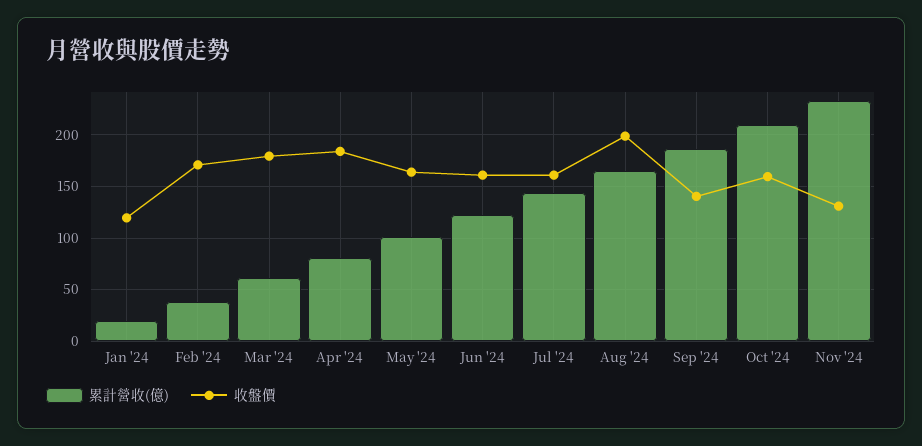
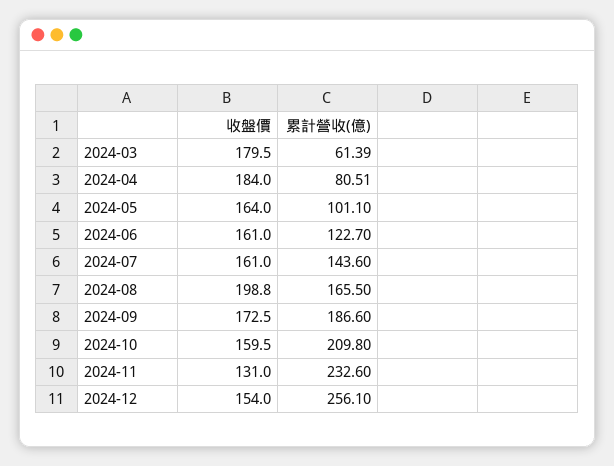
累計營收(億), Jan '24: 20 -> none
收盤價, Jan '24: 120 -> none
累計營收(億), Feb '24: 40 -> none
收盤價, Feb '24: 170 -> none
收盤價, Sep '24: 140 -> 172.5
收盤價, 2024-12: none -> 154
累計營收(億), 2024-12: none -> 256.1

